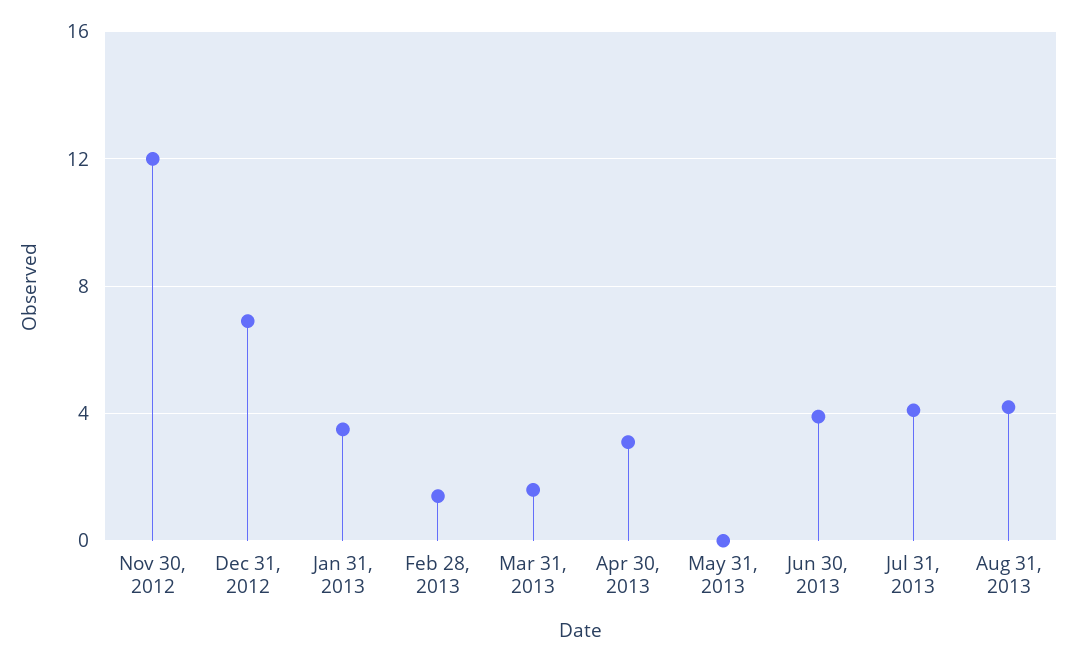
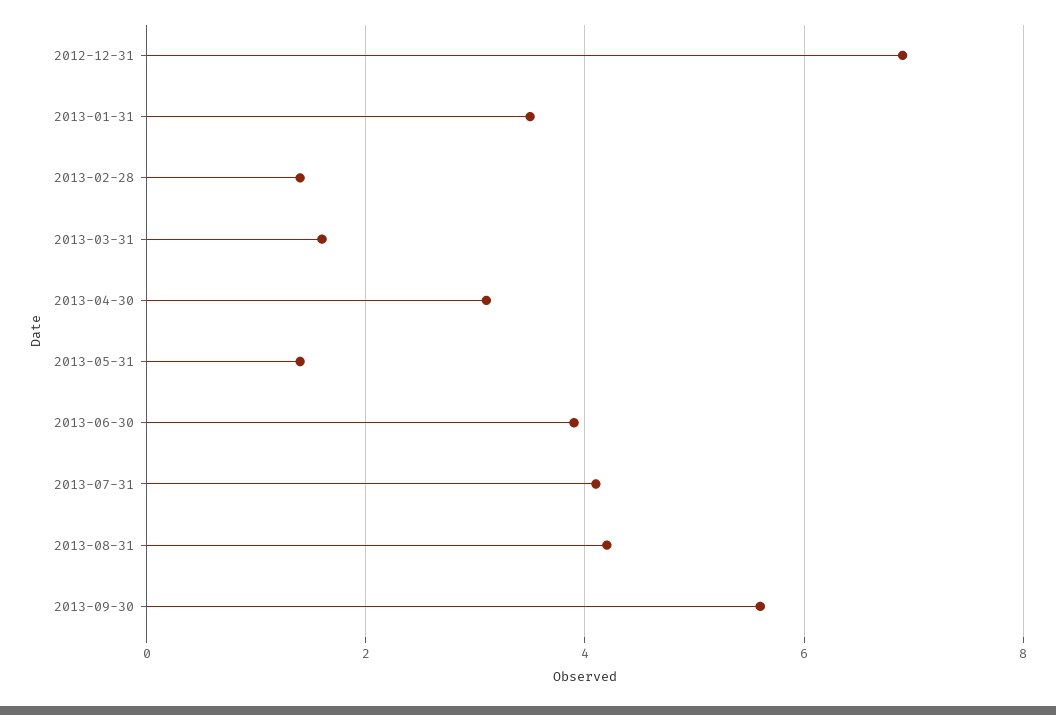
Nov 30, 2012: 12 -> none
May 31, 2013: 0 -> 1.5
2013-09-30: none -> 5.5

